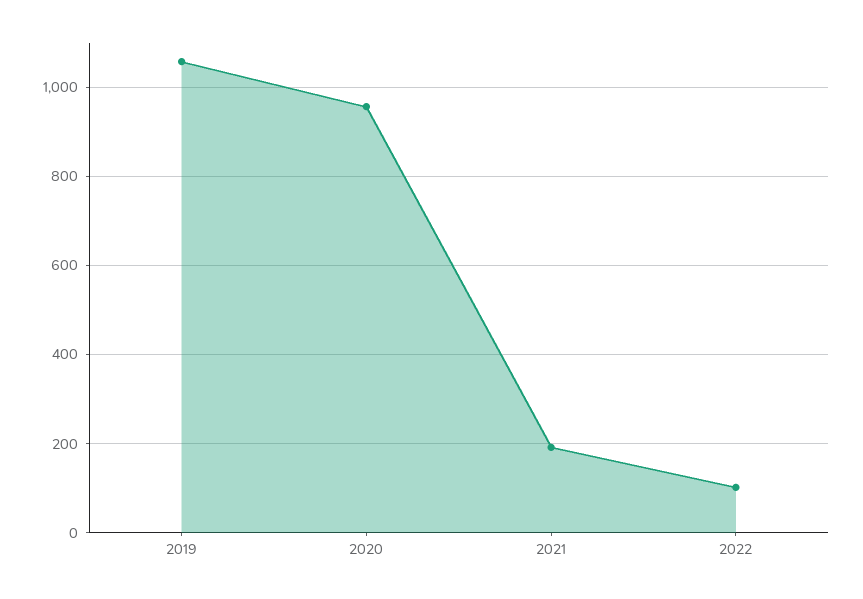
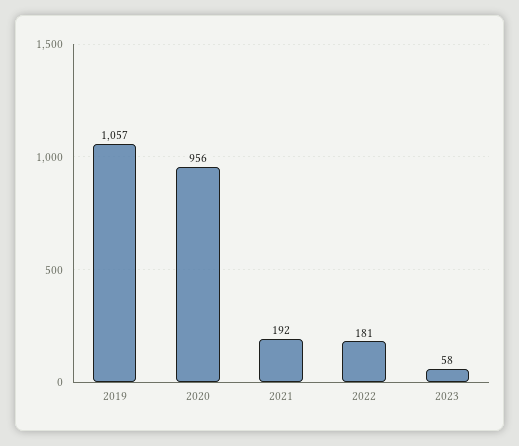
2022: 100 -> 181
2023: none -> 58

